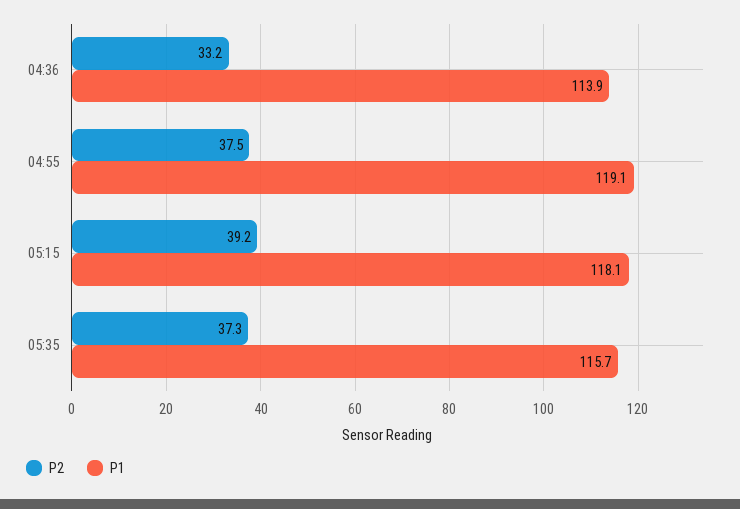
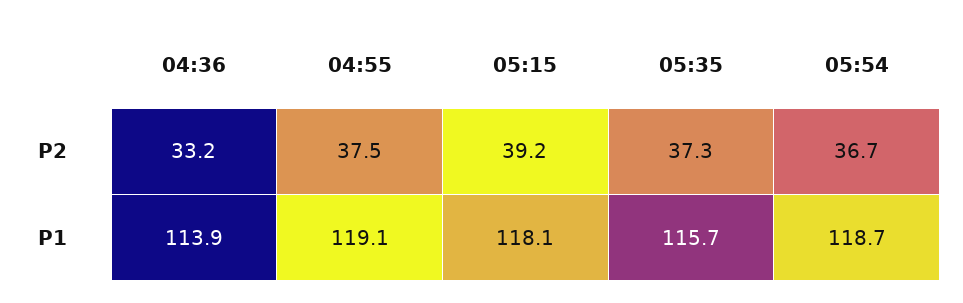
P2, 05:54: none -> 36.7
P1, 05:54: none -> 118.7

